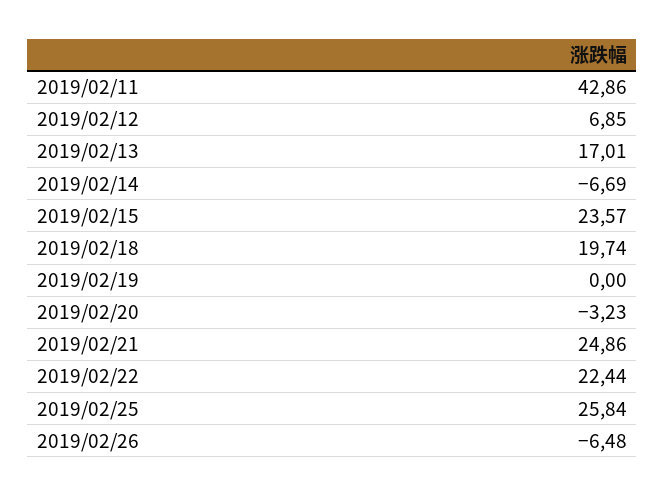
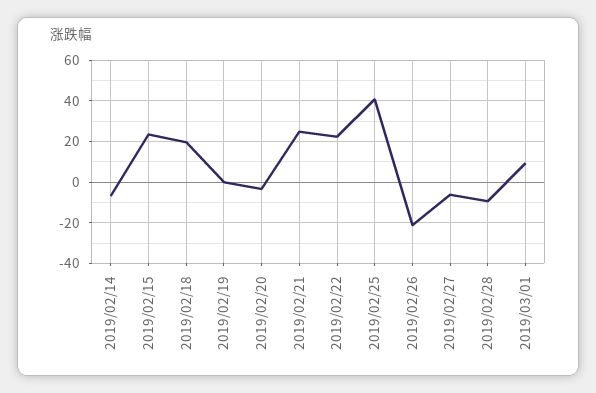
2019/02/11: 42.86 -> none
2019/02/12: 6.85 -> none
2019/02/13: 17.01 -> none
2019/02/25: 25.84 -> 40
2019/02/26: -6.48 -> -20
2019/02/27: none -> -5
2019/02/28: none -> -10
2019/03/01: none -> 10

